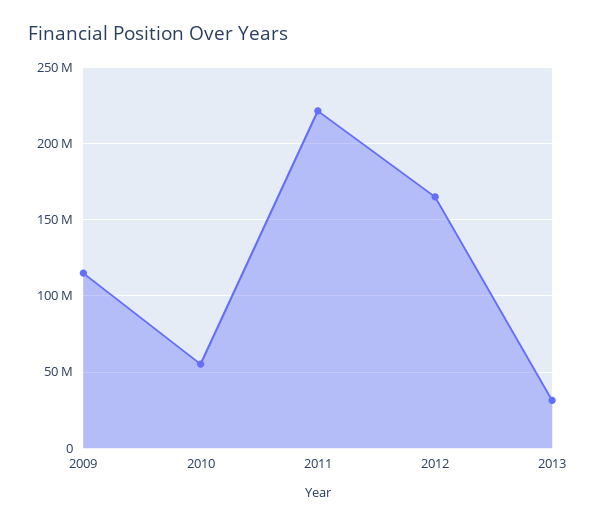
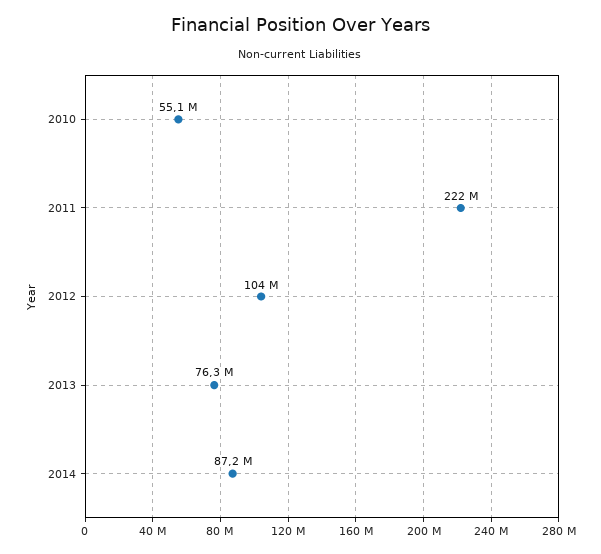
2009: 115000000 -> none
2012: 165000000 -> 104000000
2013: 30000000 -> 76300000
2014: none -> 87200000

